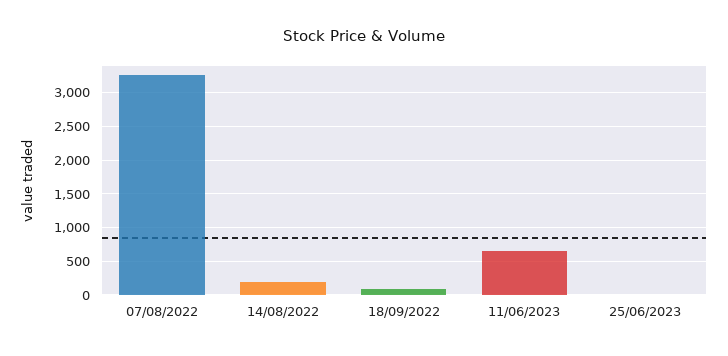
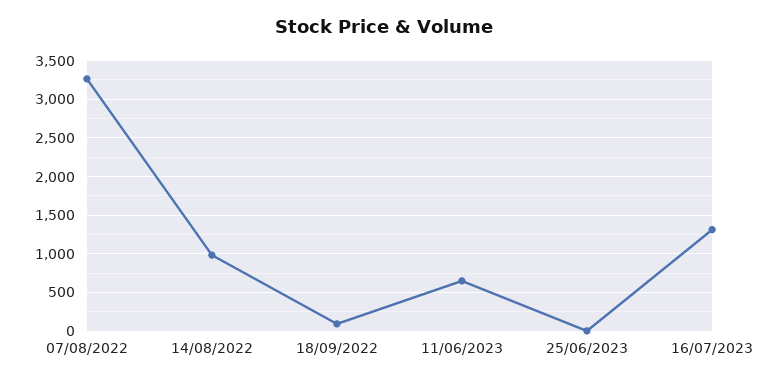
14/08/2022: 200 -> 1000
16/07/2023: none -> 1300

